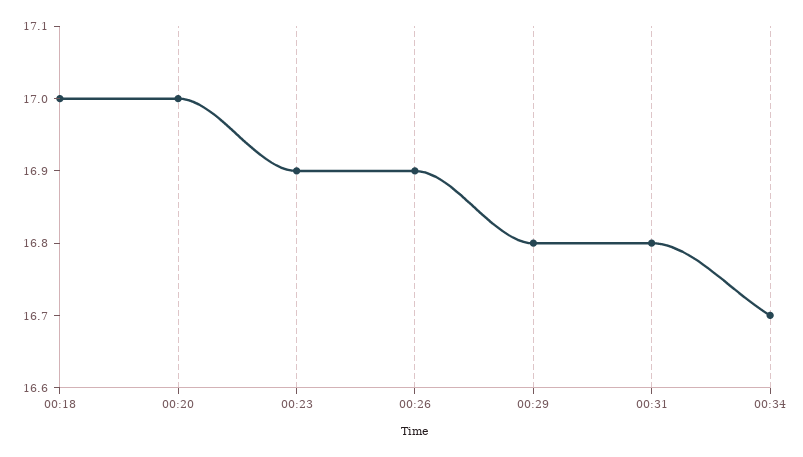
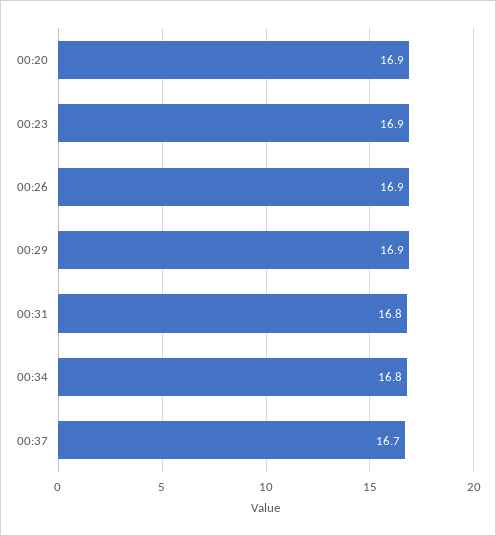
00:18: 17 -> none
00:20: 17 -> 16.9
00:29: 16.8 -> 16.9
00:34: 16.7 -> 16.8
00:37: none -> 16.7

